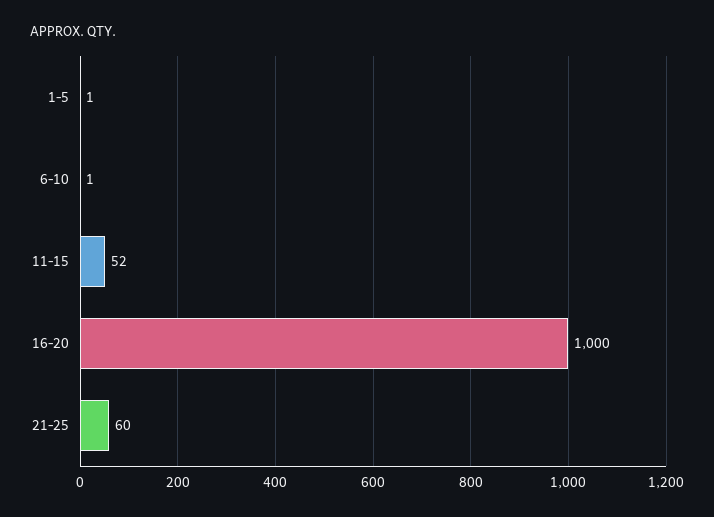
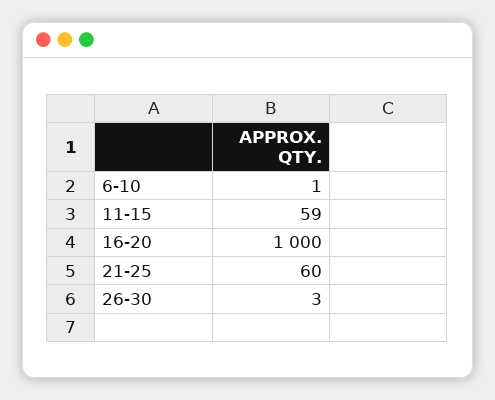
1-5: 1 -> none
11-15: 52 -> 59
26-30: none -> 3

